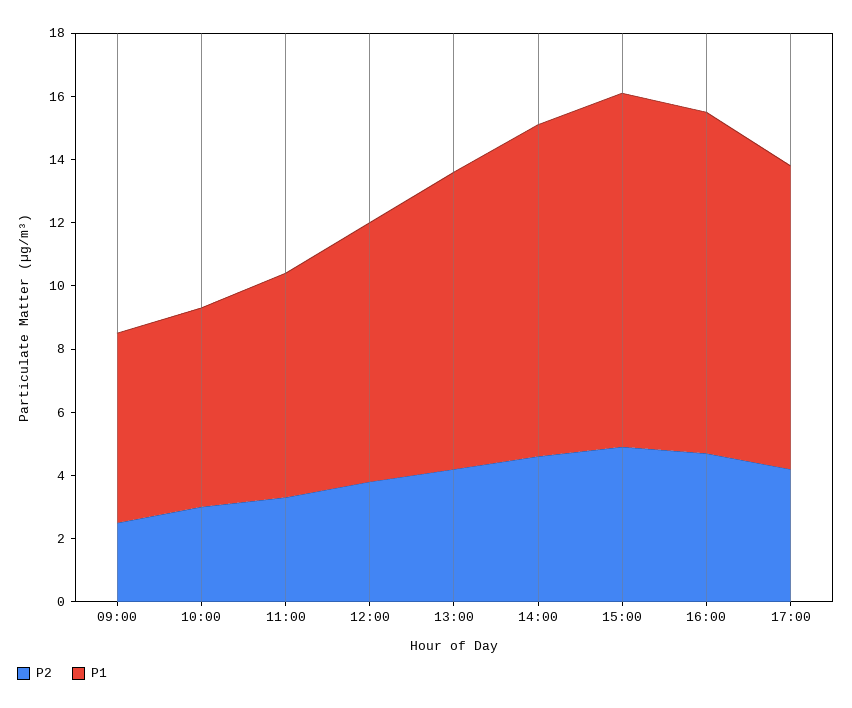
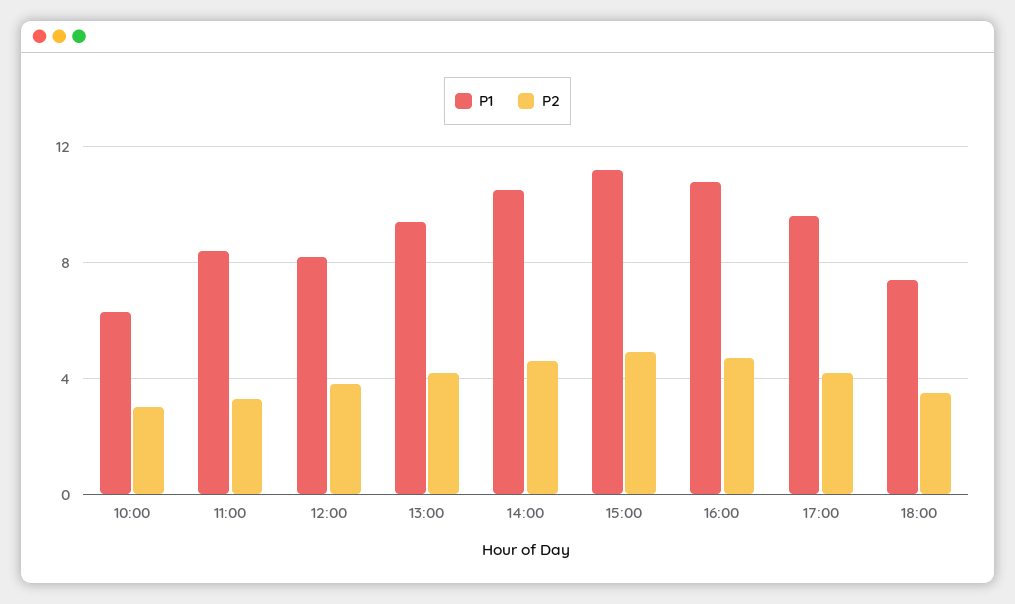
P2, 09:00: 2.5 -> none
P1, 09:00: 6 -> none
P1, 11:00: 7 -> 8.5
P1, 18:00: none -> 7.5
P2, 18:00: none -> 3.5

